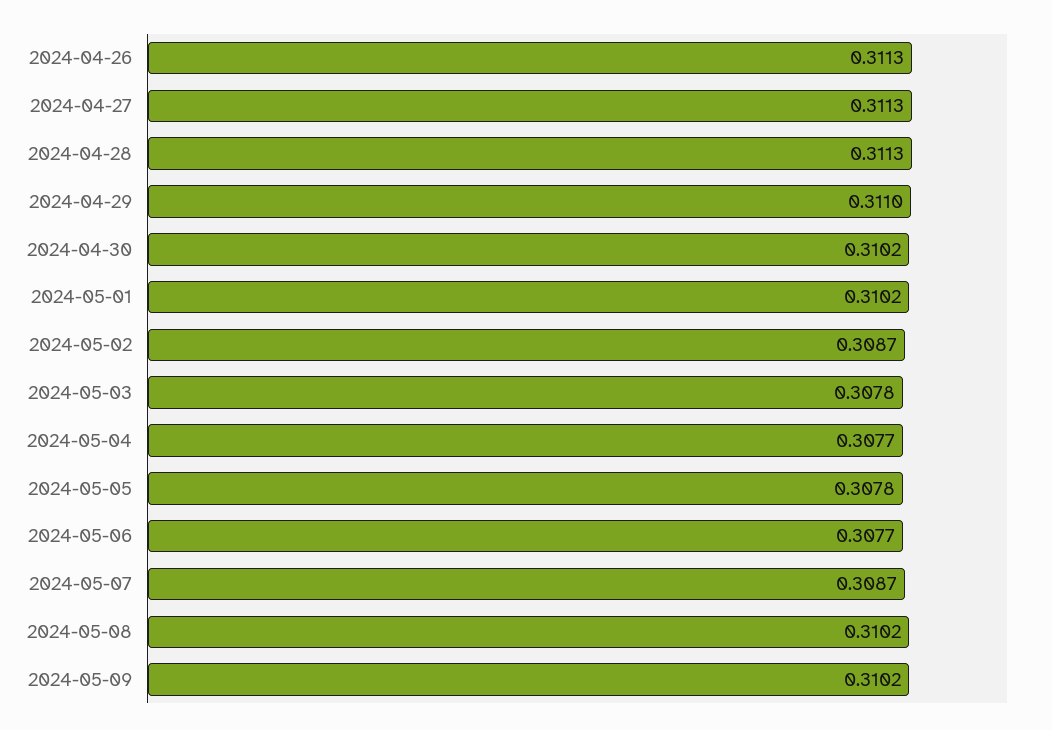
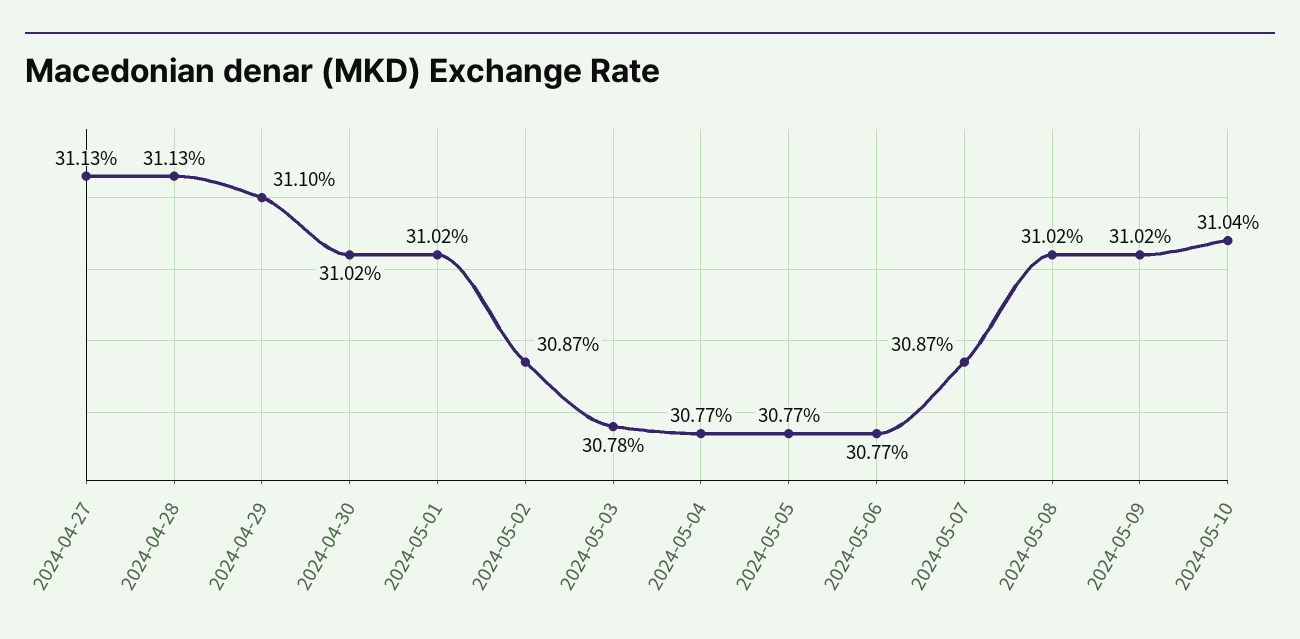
2024-04-26: 0.3113 -> none
2024-05-05: 0.3078 -> 0.3077
2024-05-10: none -> 0.3104

